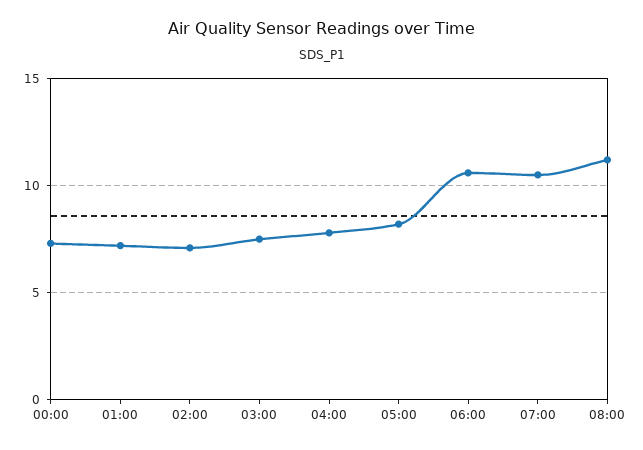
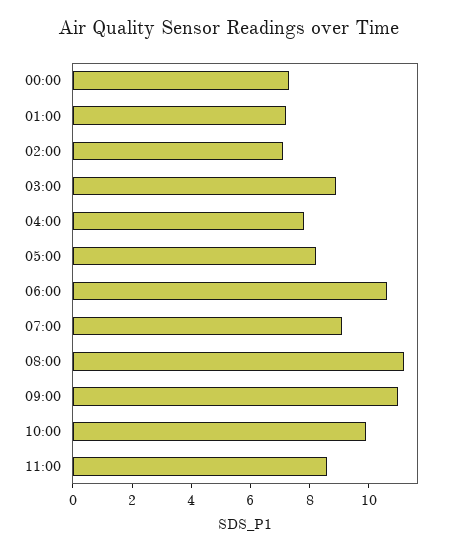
03:00: 7.5 -> 9
07:00: 10.5 -> 9
09:00: none -> 11
10:00: none -> 10
11:00: none -> 8.5

